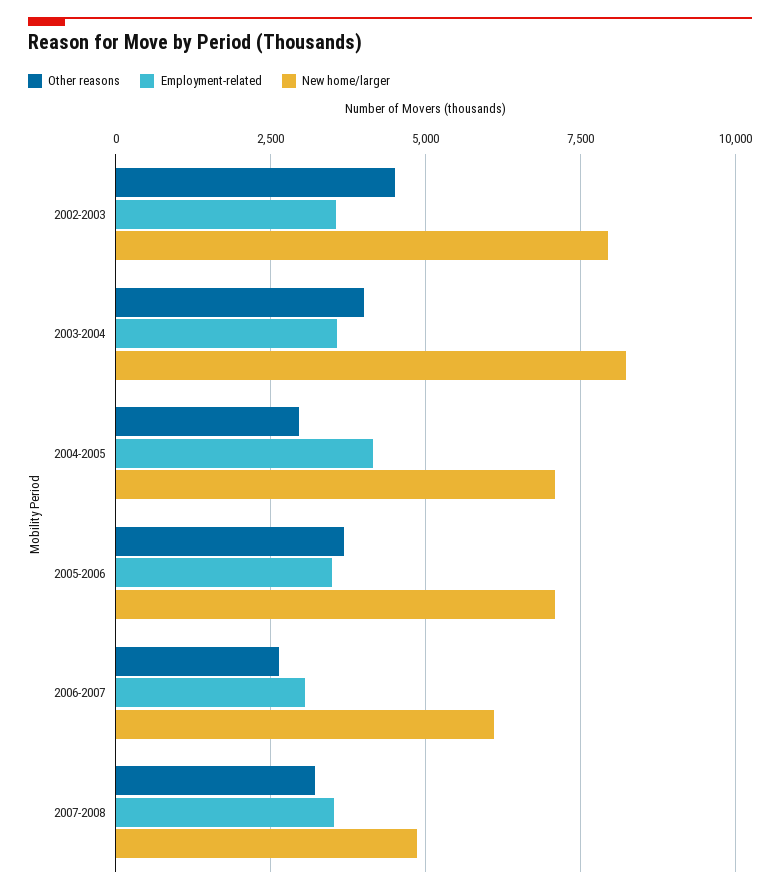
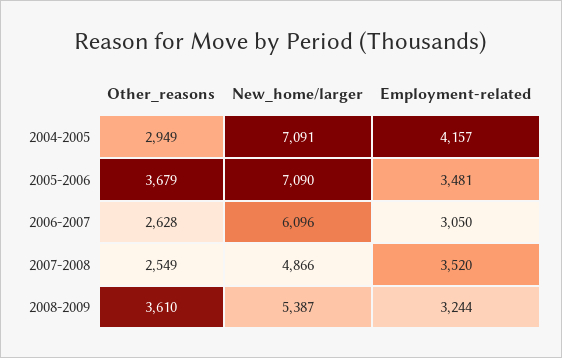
Other reasons, 2002-2003: 4500 -> none
Employment-related, 2002-2003: 3500 -> none
New home/larger, 2002-2003: 8000 -> none
Other reasons, 2003-2004: 4000 -> none
Employment-related, 2003-2004: 3500 -> none
New home/larger, 2003-2004: 8250 -> none
Other reasons, 2007-2008: 3250 -> 2549
Other reasons, 2008-2009: none -> 3610
New home/larger, 2008-2009: none -> 5387
Employment-related, 2008-2009: none -> 3244

